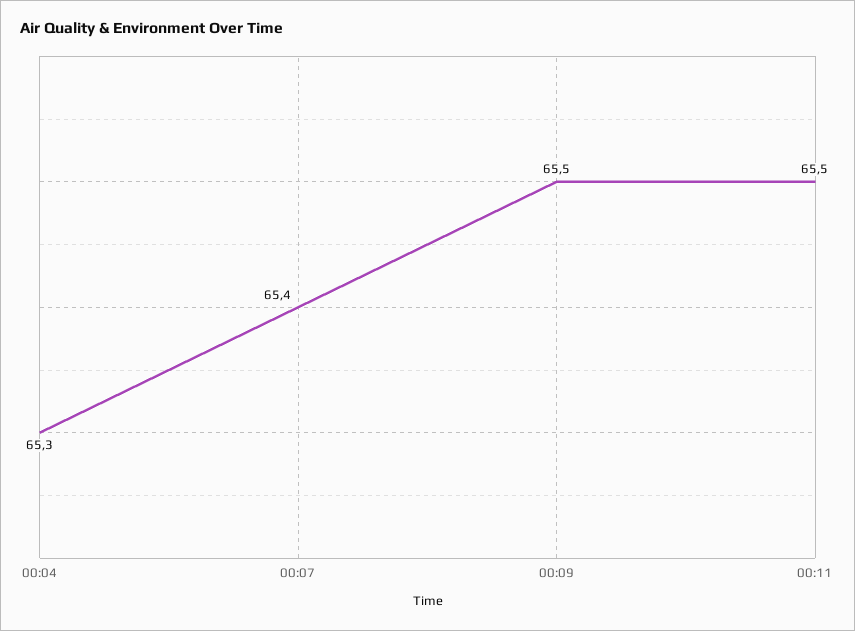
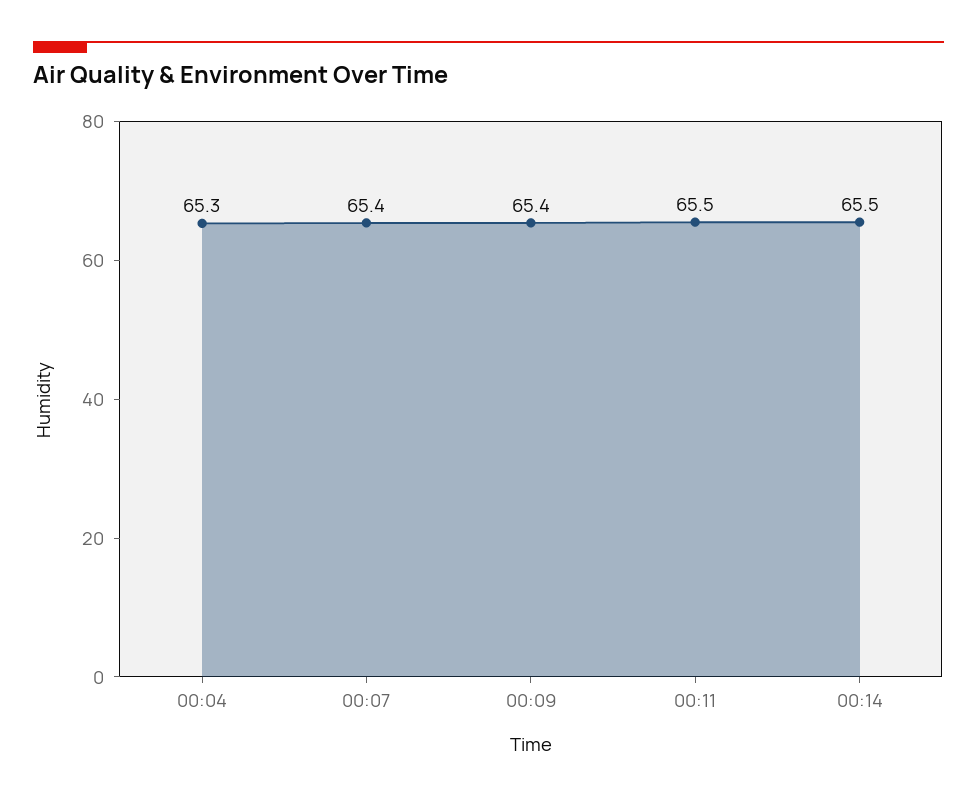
00:09: 65.5 -> 65.4
00:14: none -> 65.5

